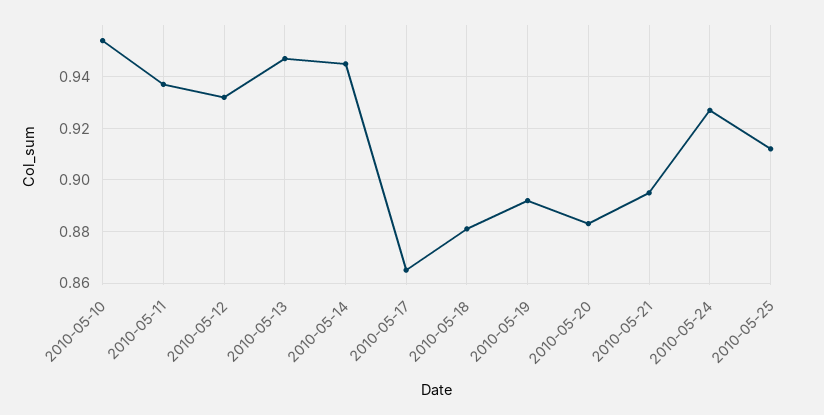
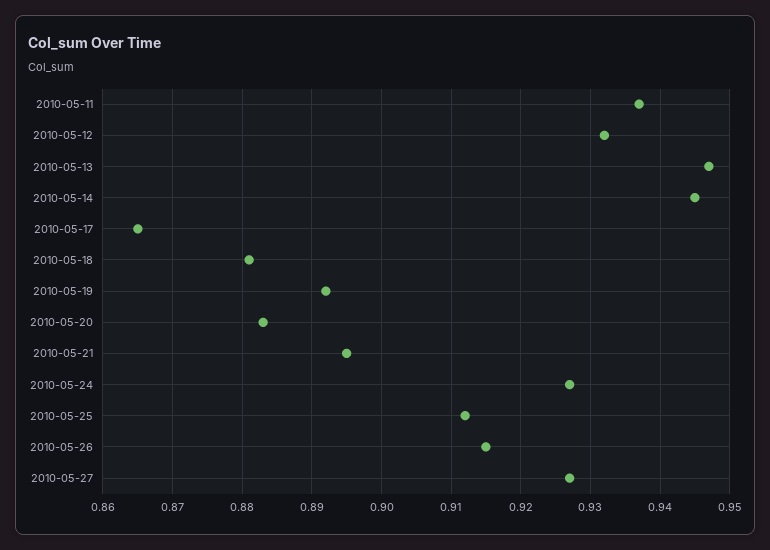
2010-05-10: 0.955 -> none
2010-05-26: none -> 0.915
2010-05-27: none -> 0.927

